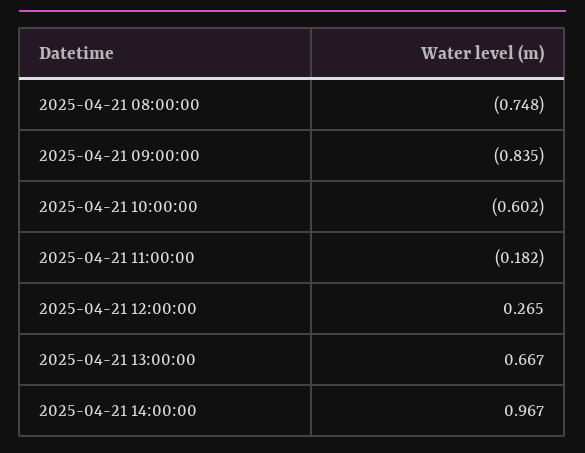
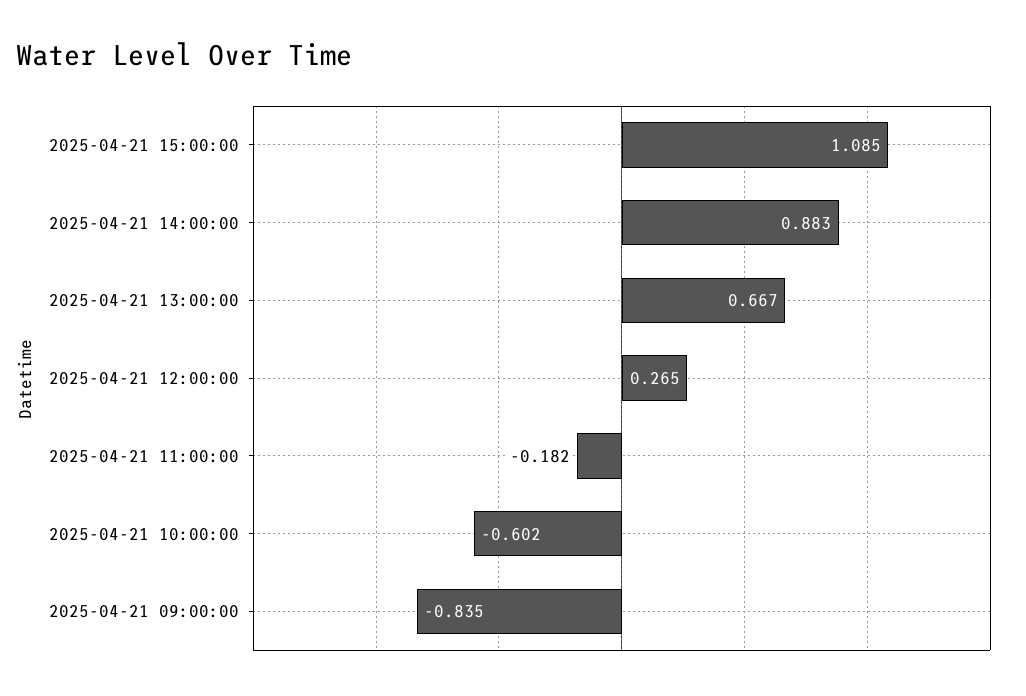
2025-04-21 08:00:00: -0.748 -> none
2025-04-21 14:00:00: 0.967 -> 0.883
2025-04-21 15:00:00: none -> 1.085

